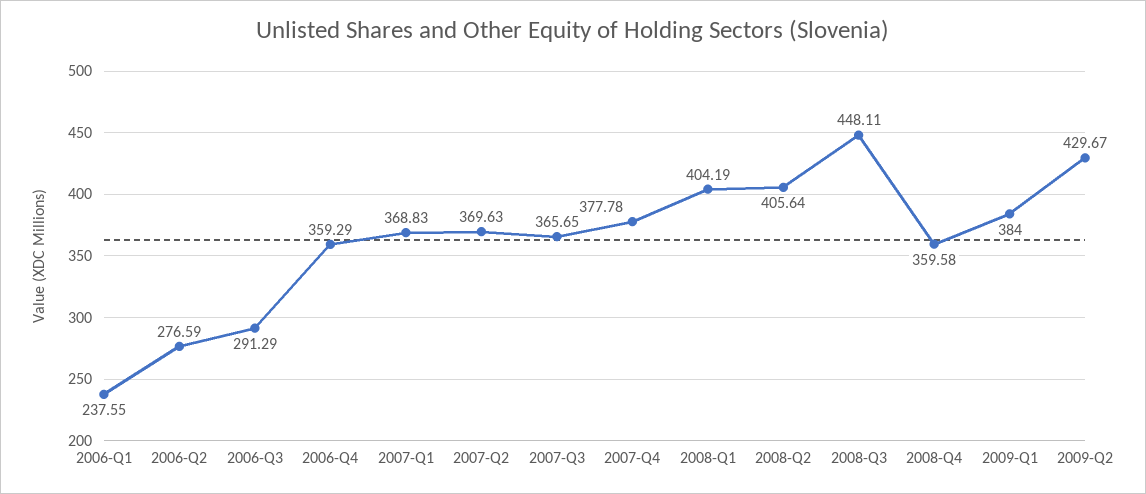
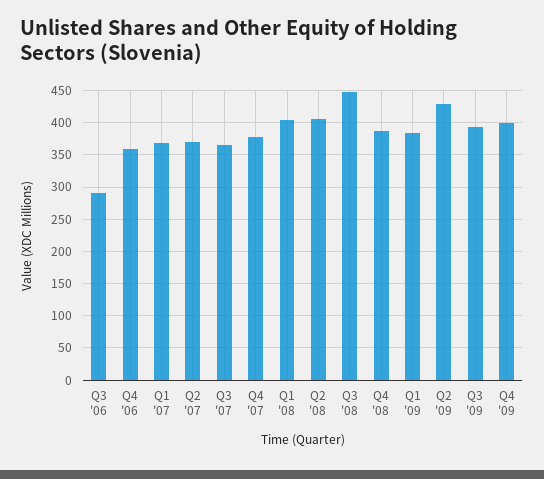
2006-Q1: 237.55 -> none
2006-Q2: 276.59 -> none
2008-Q4: 359.58 -> 390
Q3 '09: none -> 390
Q4 '09: none -> 400

